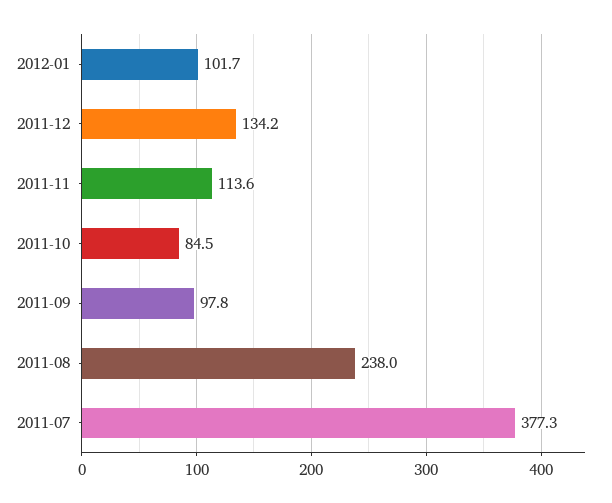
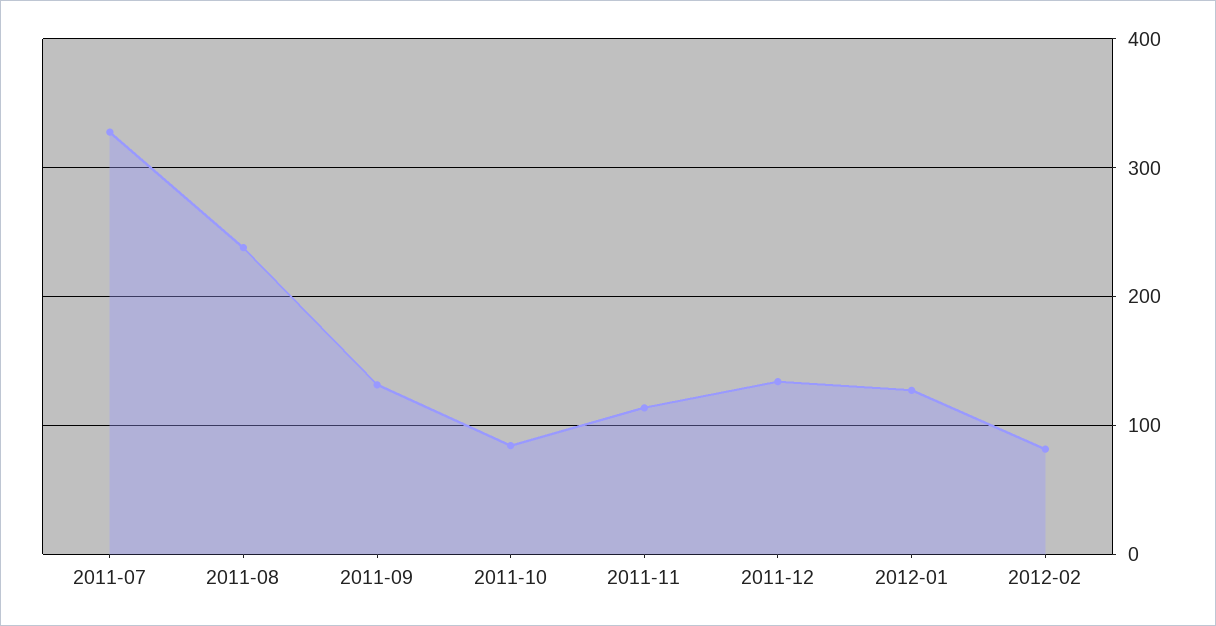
2012-01: 101.7 -> 130
2011-09: 97.8 -> 130
2011-07: 377.3 -> 330
2012-02: none -> 80

